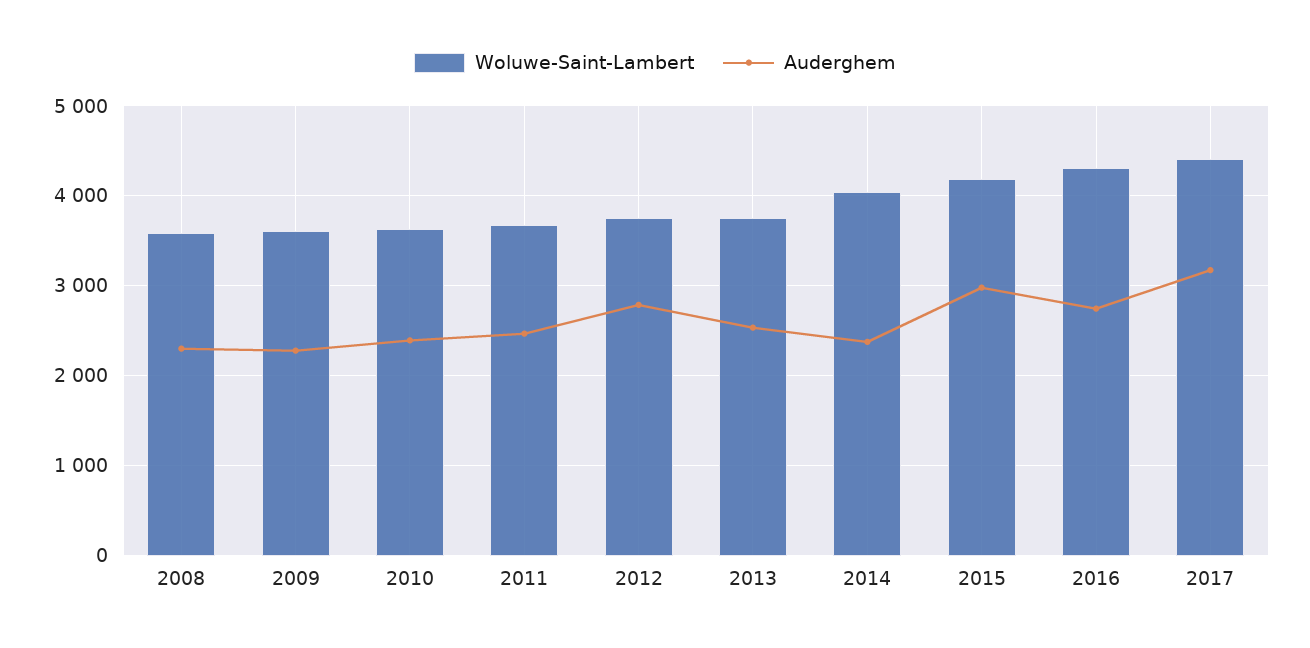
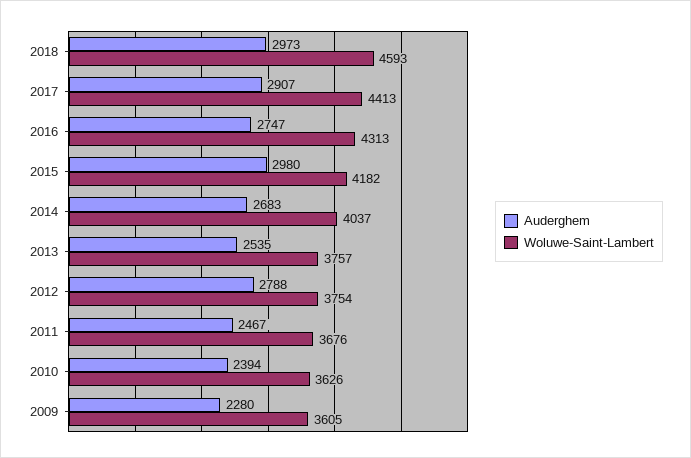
Woluwe-Saint-Lambert, 2008: 3600 -> none
Auderghem, 2008: 2300 -> none
Auderghem, 2014: 2400 -> 2683
Auderghem, 2017: 3200 -> 2907
Auderghem, 2018: none -> 2973
Woluwe-Saint-Lambert, 2018: none -> 4593

